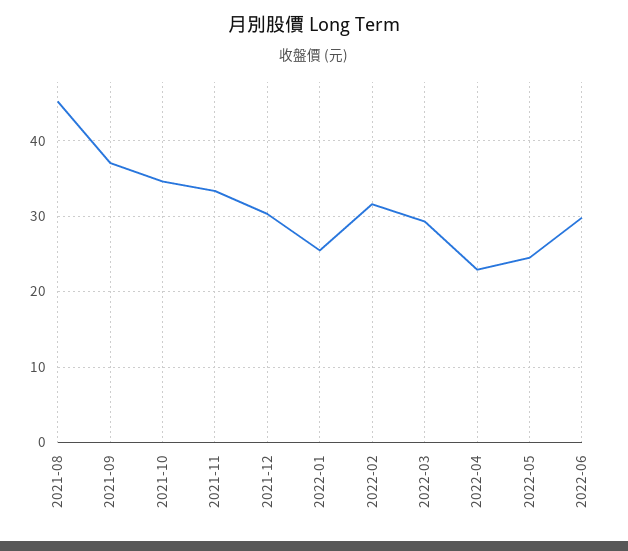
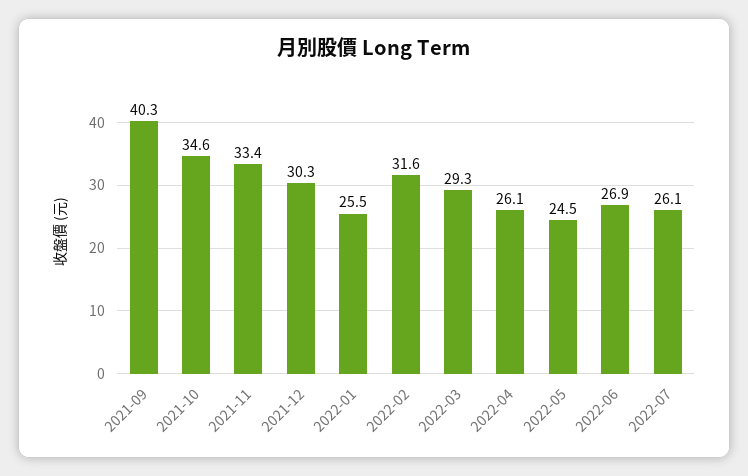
2021-08: 45 -> none
2021-09: 37 -> 40.3
2022-04: 23 -> 26.1
2022-06: 30 -> 26.9
2022-07: none -> 26.1

